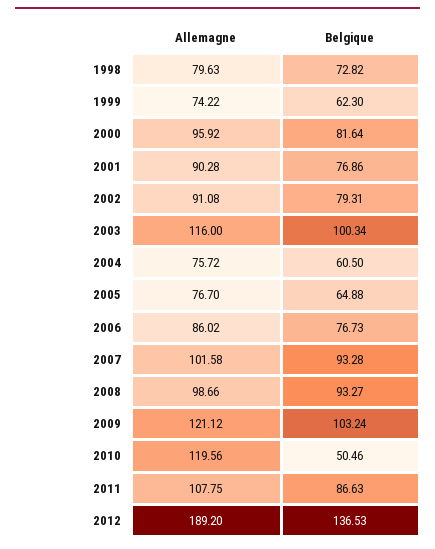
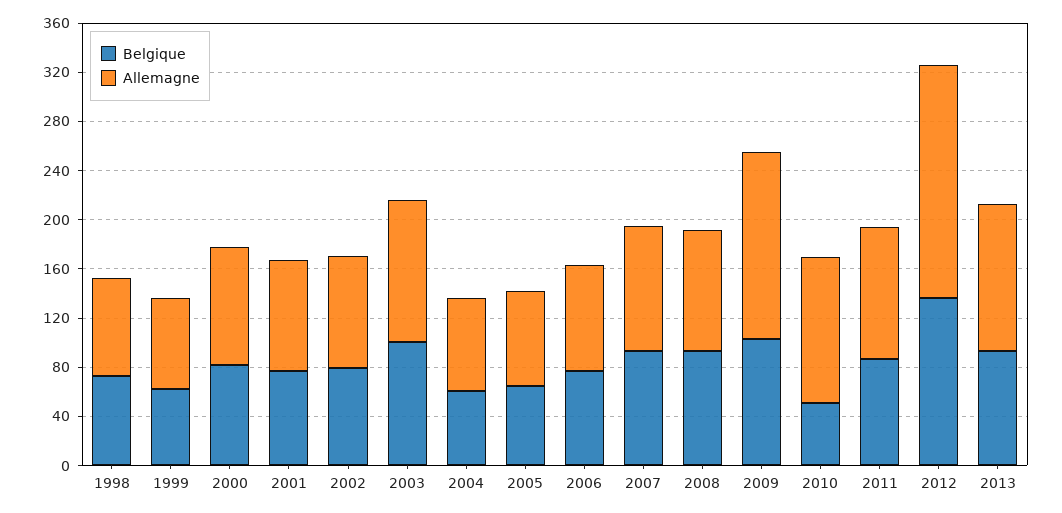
Allemagne, 2009: 121.12 -> 150
Belgique, 2013: none -> 90
Allemagne, 2013: none -> 120

